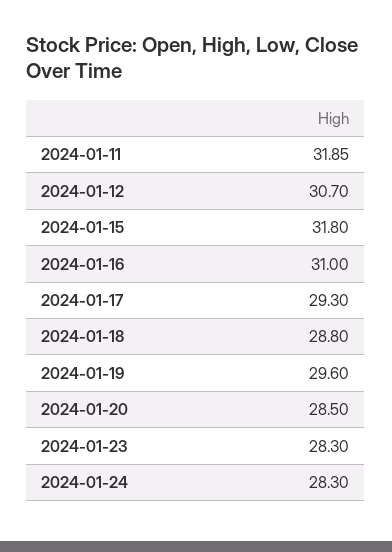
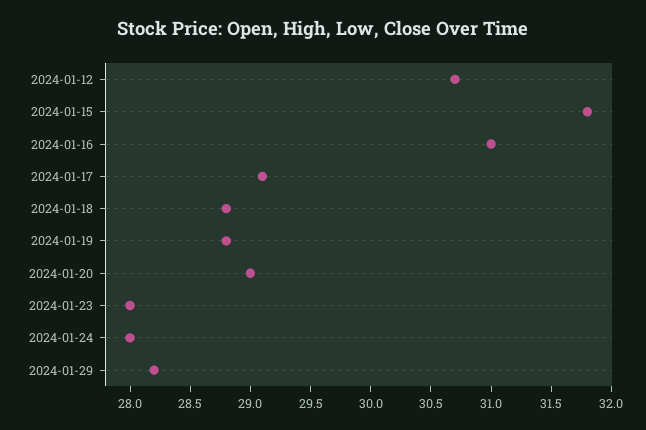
2024-01-11: 31.85 -> none
2024-01-17: 29.3 -> 29.1
2024-01-19: 29.6 -> 28.8
2024-01-20: 28.5 -> 29
2024-01-23: 28.3 -> 28
2024-01-24: 28.3 -> 28
2024-01-29: none -> 28.2

